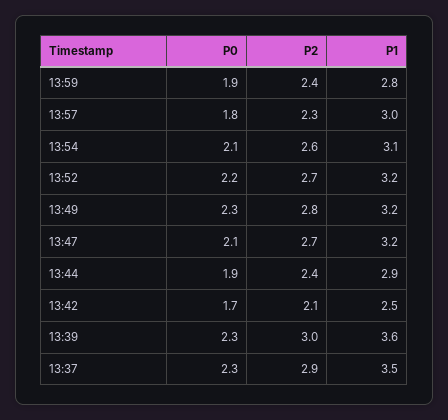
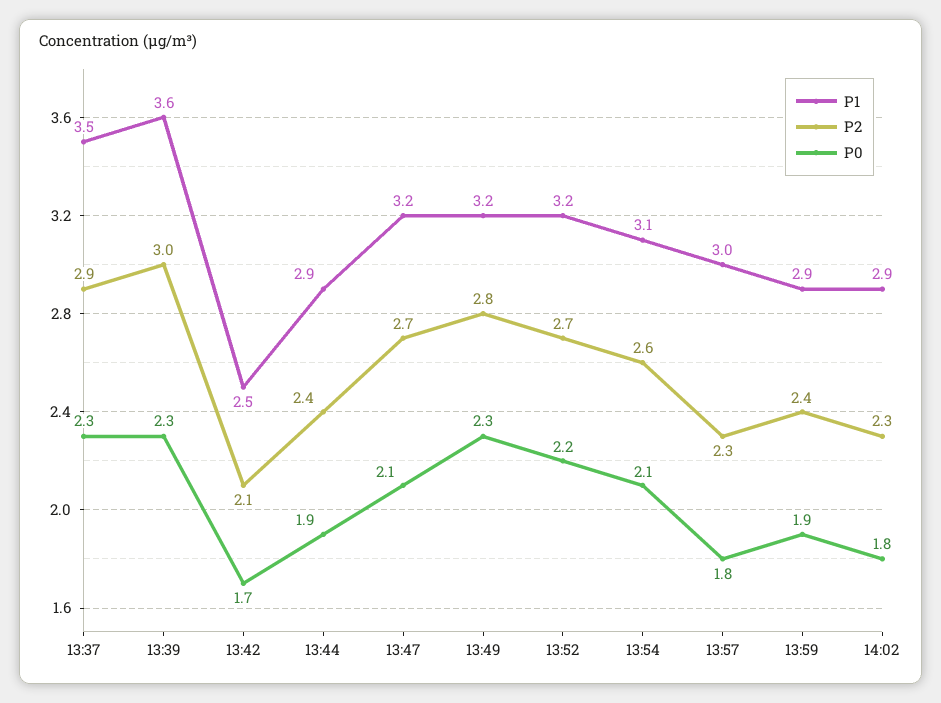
P1, 13:59: 2.8 -> 2.9
P1, 14:02: none -> 2.9
P2, 14:02: none -> 2.3
P0, 14:02: none -> 1.8

